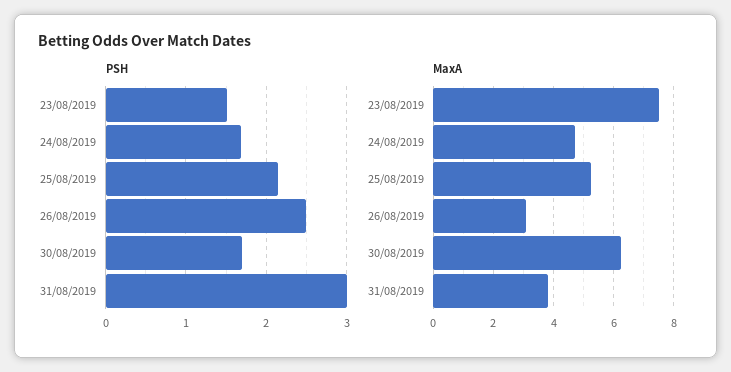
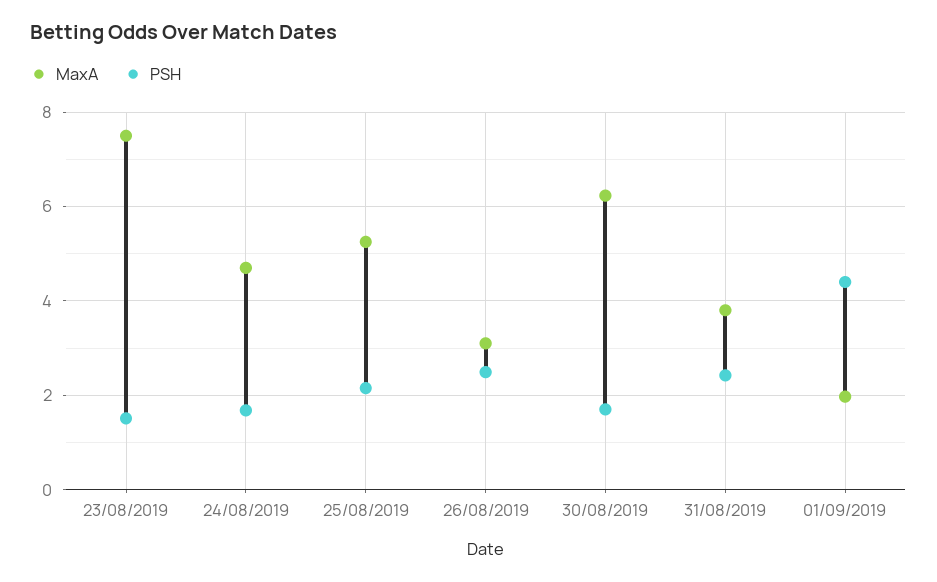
PSH, 31/08/2019: 3 -> 2.4
MaxA, 01/09/2019: none -> 2
PSH, 01/09/2019: none -> 4.4

